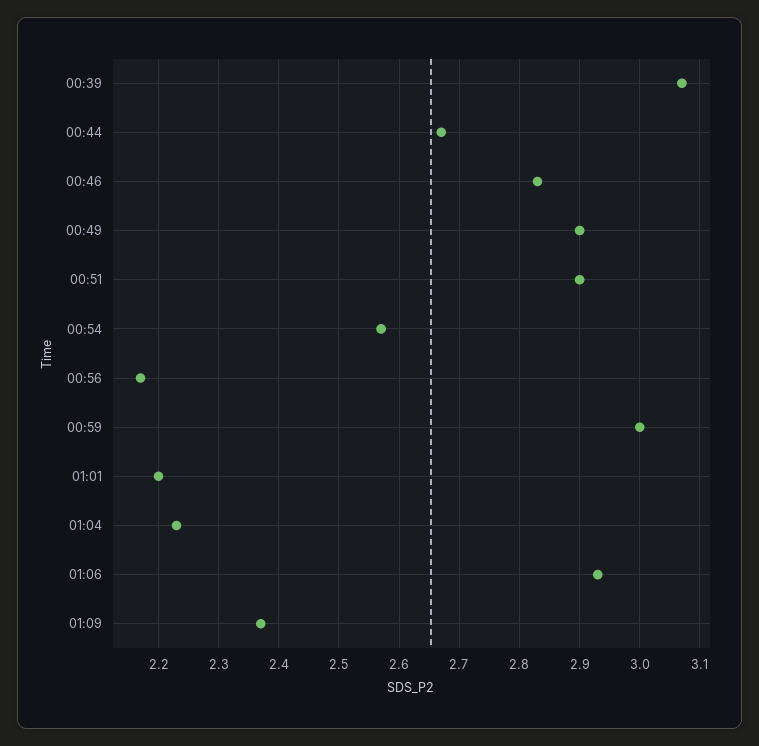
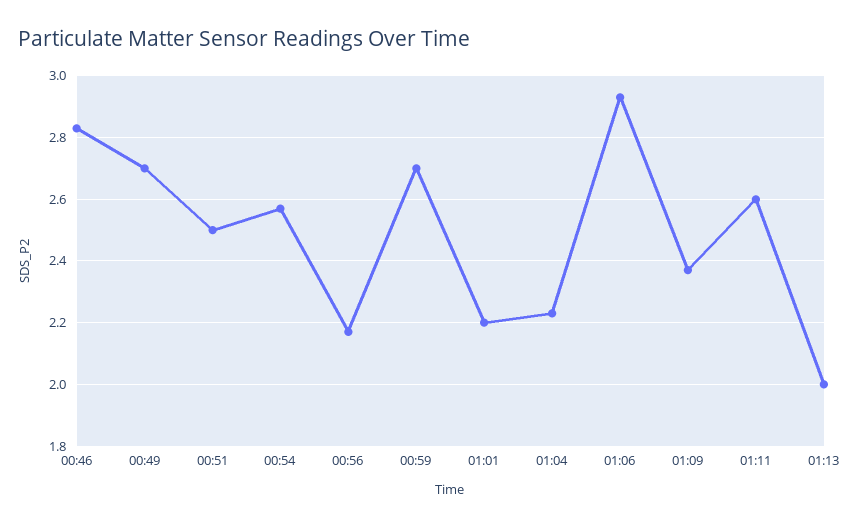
00:39: 3.07 -> none
00:44: 2.67 -> none
00:49: 2.9 -> 2.7
00:51: 2.9 -> 2.5
00:59: 3 -> 2.7
01:11: none -> 2.6
01:13: none -> 2

